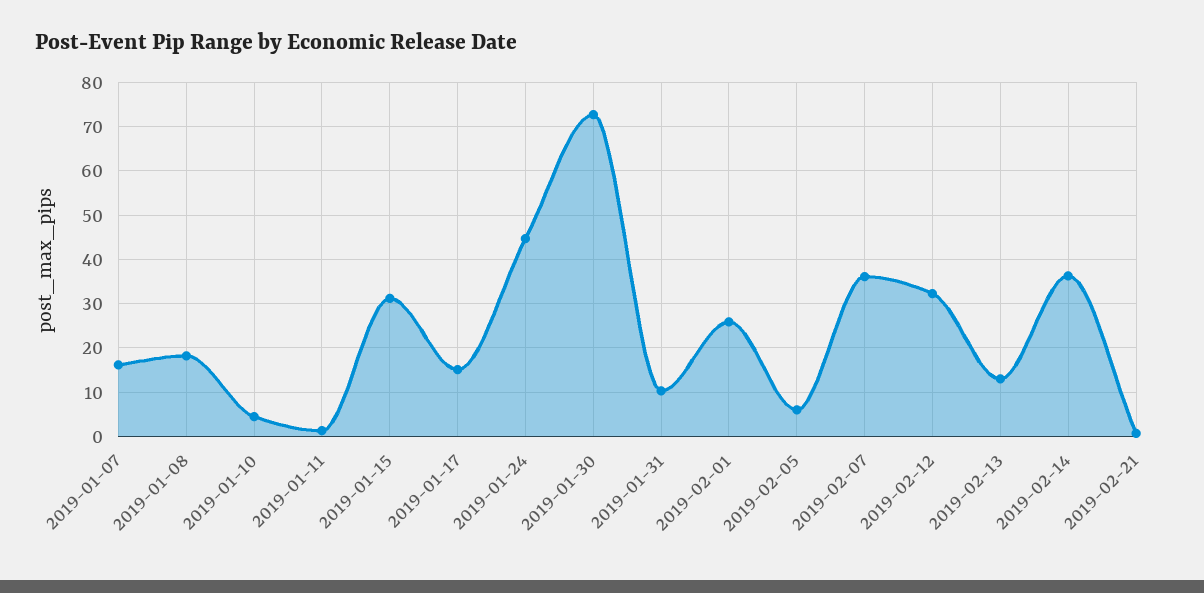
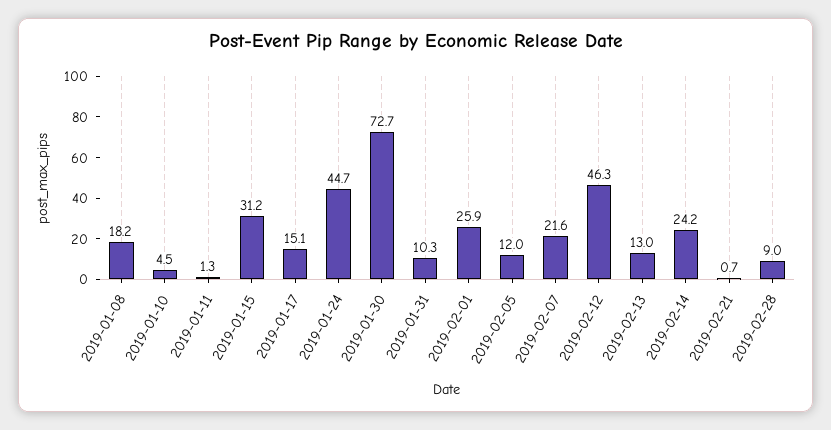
2019-01-07: 16 -> none
2019-02-05: 6 -> 12
2019-02-07: 36 -> 21.6
2019-02-12: 32 -> 46.3
2019-02-14: 36 -> 24.2
2019-02-28: none -> 9

